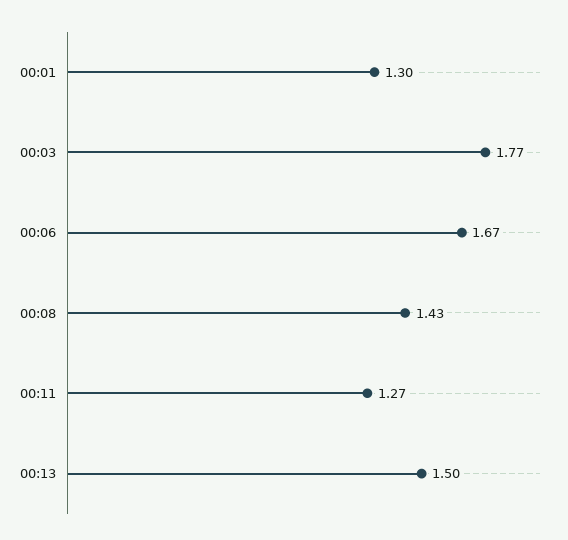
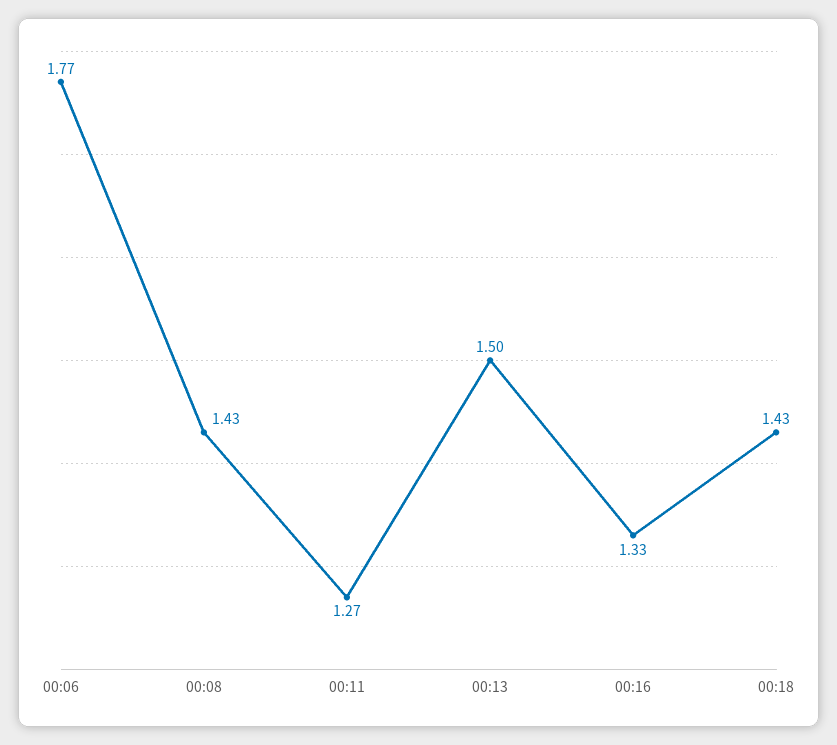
00:01: 1.3 -> none
00:03: 1.77 -> none
00:06: 1.67 -> 1.77
00:16: none -> 1.33
00:18: none -> 1.43

